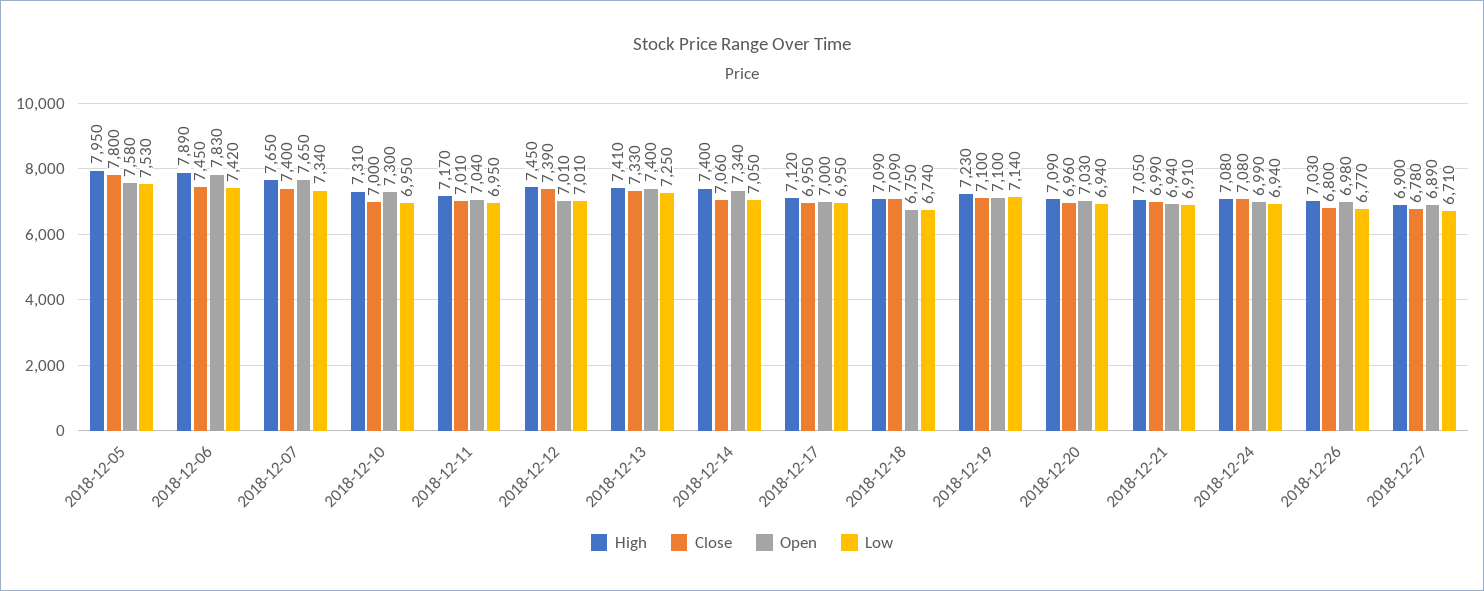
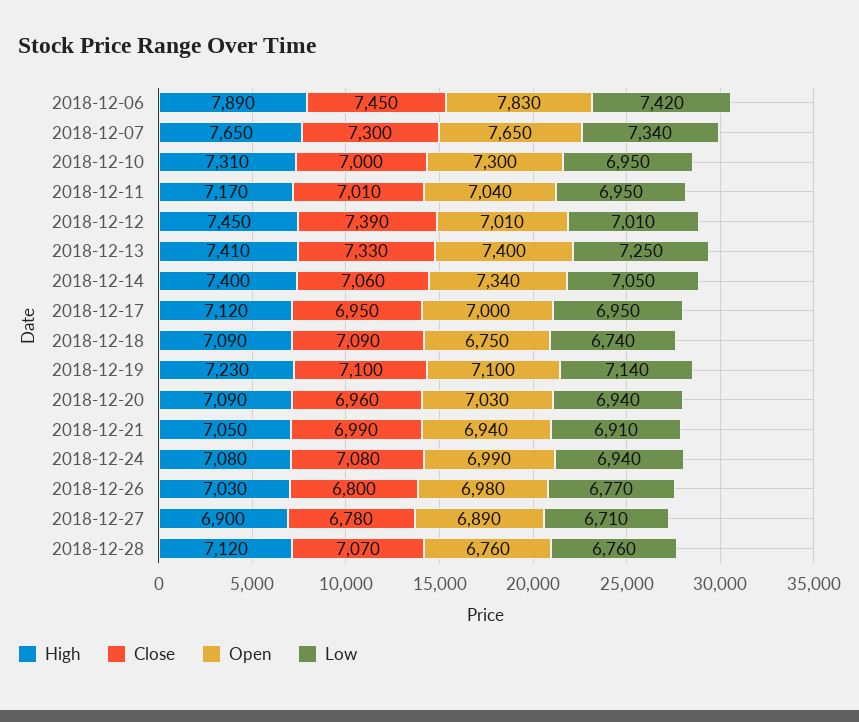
High, 2018-12-05: 7950 -> none
Close, 2018-12-05: 7800 -> none
Open, 2018-12-05: 7580 -> none
Low, 2018-12-05: 7530 -> none
Close, 2018-12-07: 7400 -> 7300
High, 2018-12-28: none -> 7120
Close, 2018-12-28: none -> 7070
Open, 2018-12-28: none -> 6760
Low, 2018-12-28: none -> 6760

